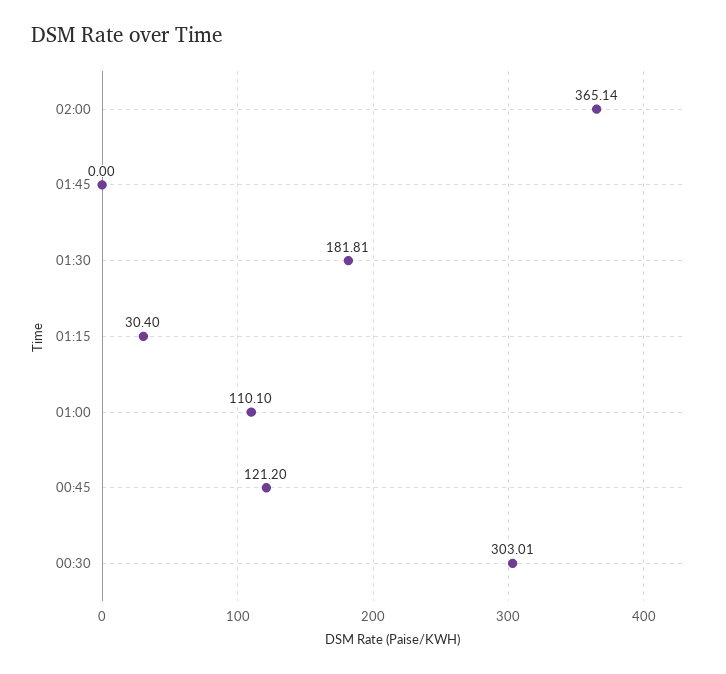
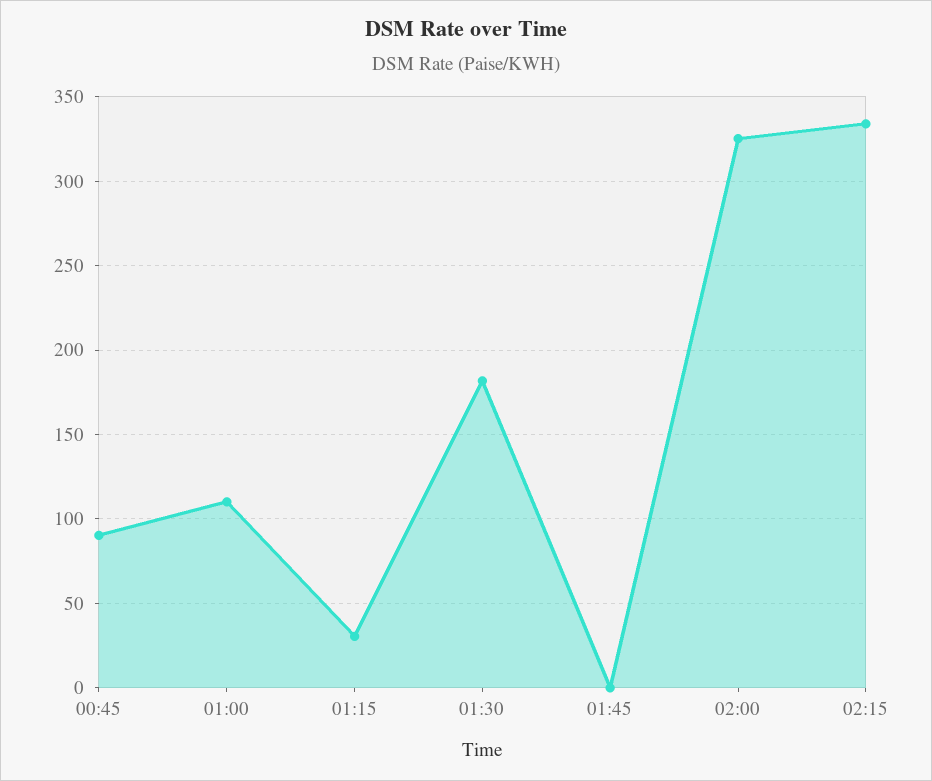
02:00: 365.14 -> 325
00:45: 121.2 -> 90
00:30: 303.01 -> none
02:15: none -> 335

